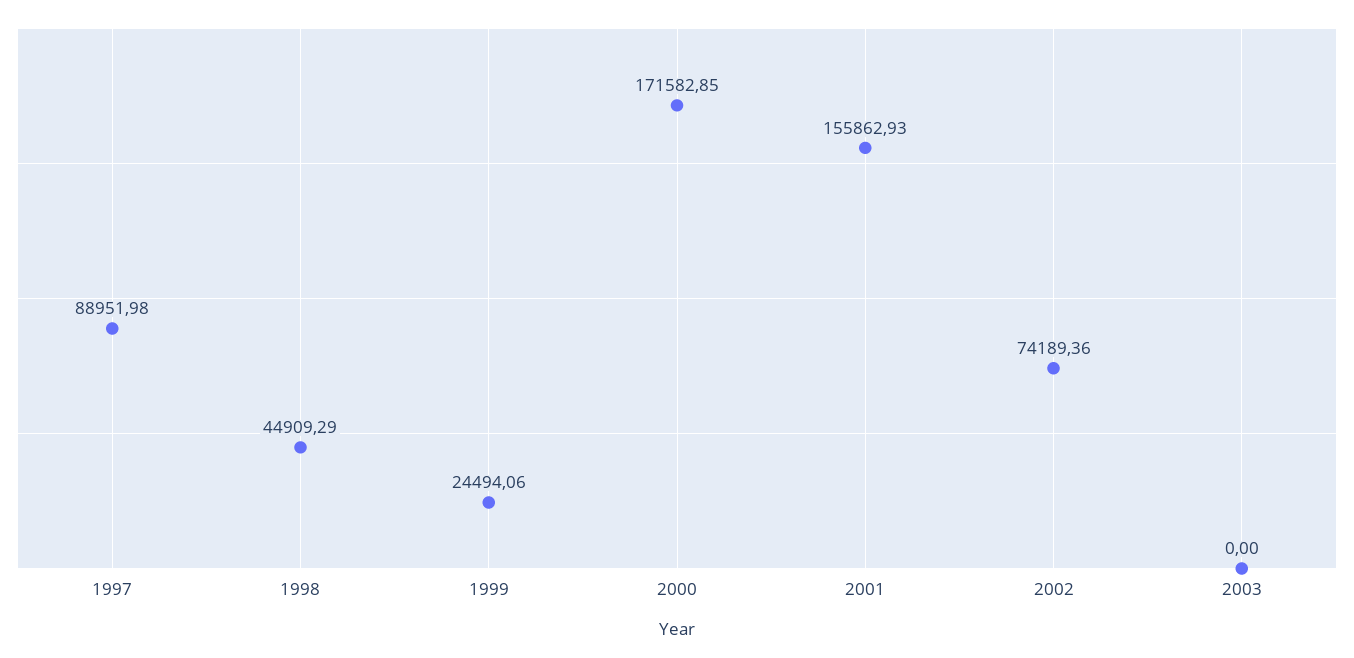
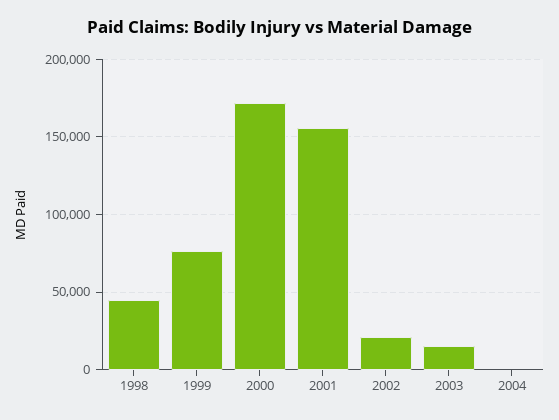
1997: 88951.98 -> none
1999: 24494.06 -> 75000
2002: 74189.36 -> 20000
2003: 0 -> 15000
2004: none -> 0

